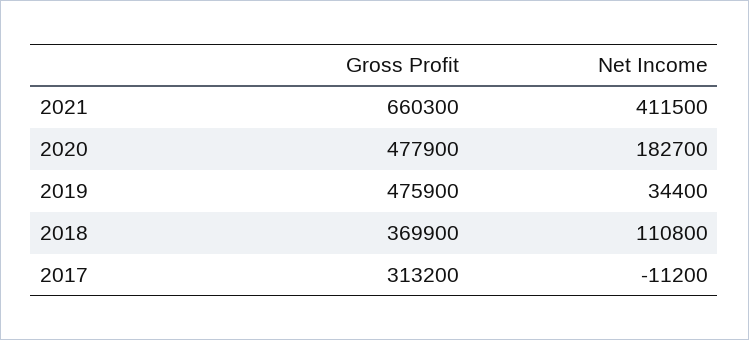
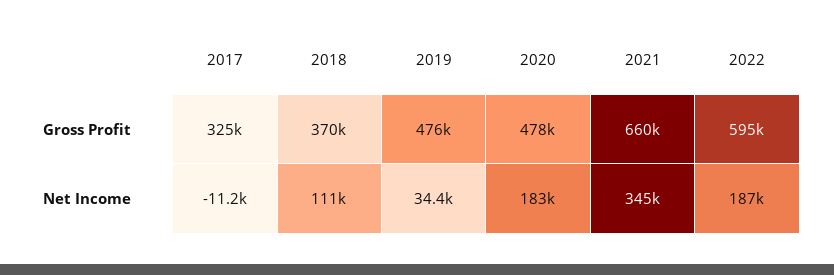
Net Income, 2021: 411500 -> 345000
Gross Profit, 2017: 313200 -> 325000
Gross Profit, 2022: none -> 595000
Net Income, 2022: none -> 187000

